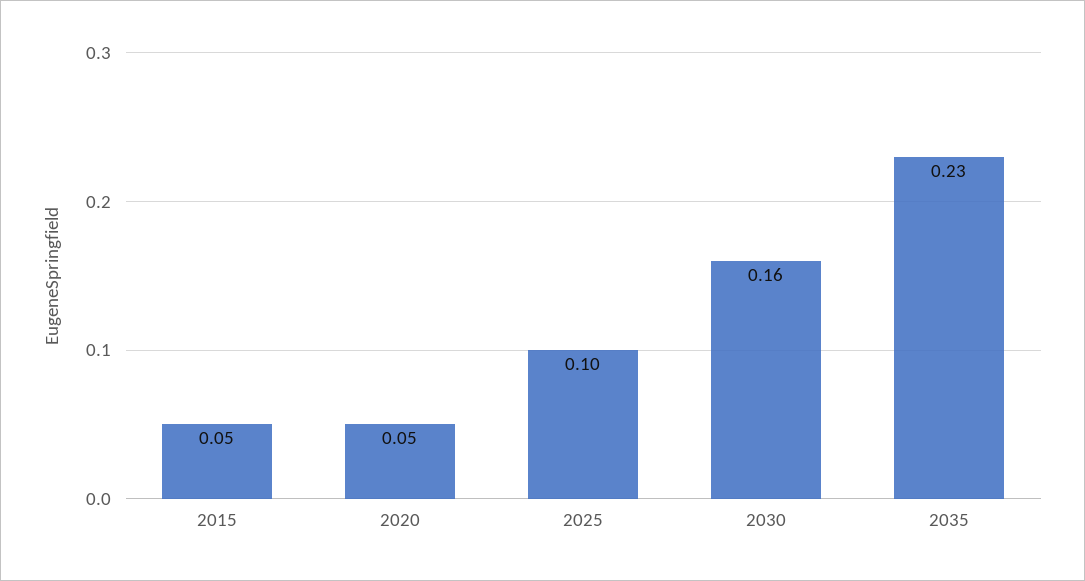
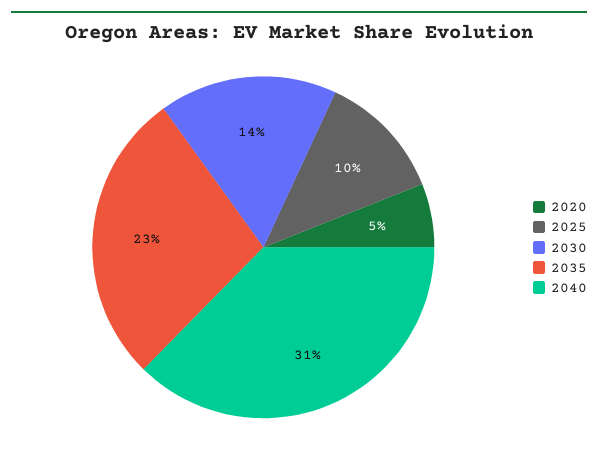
2015: 0.05 -> none
2030: 0.16 -> 0.14
2040: none -> 0.31

